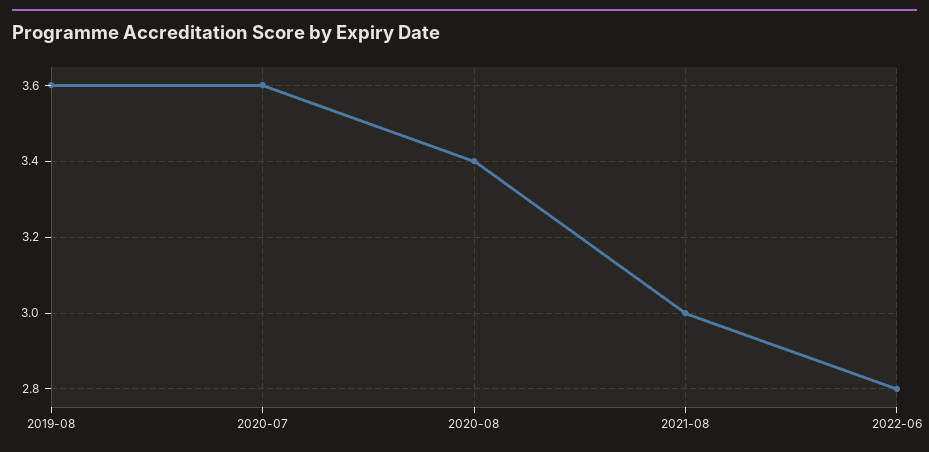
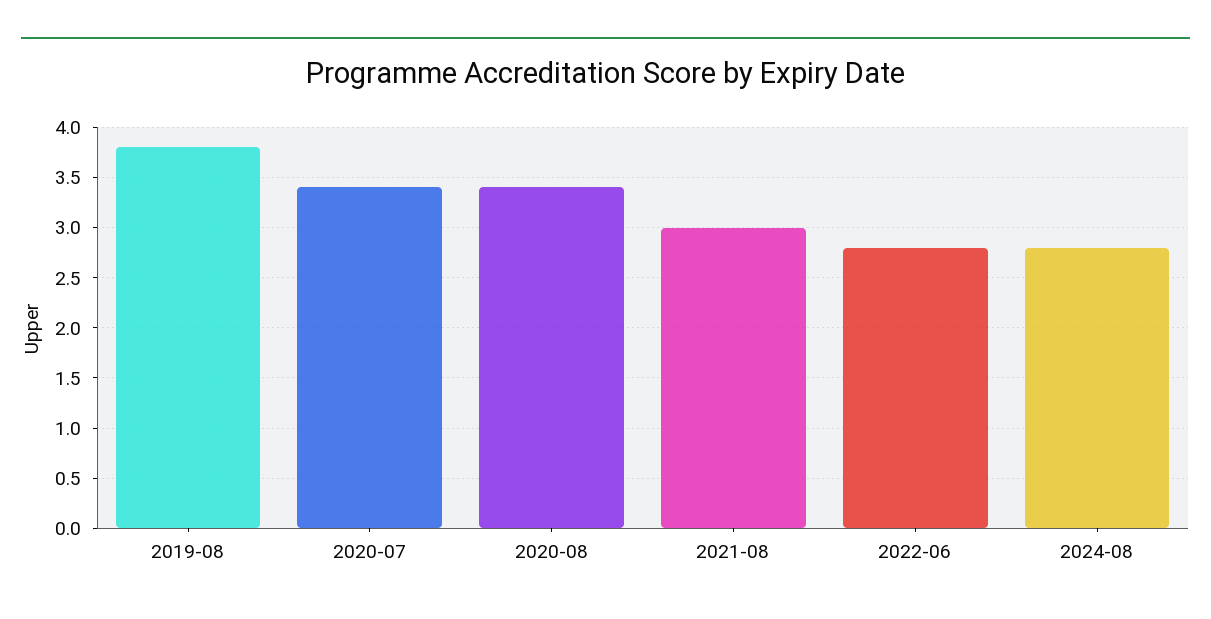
2019-08: 3.6 -> 3.8
2020-07: 3.6 -> 3.4
2024-08: none -> 2.8

